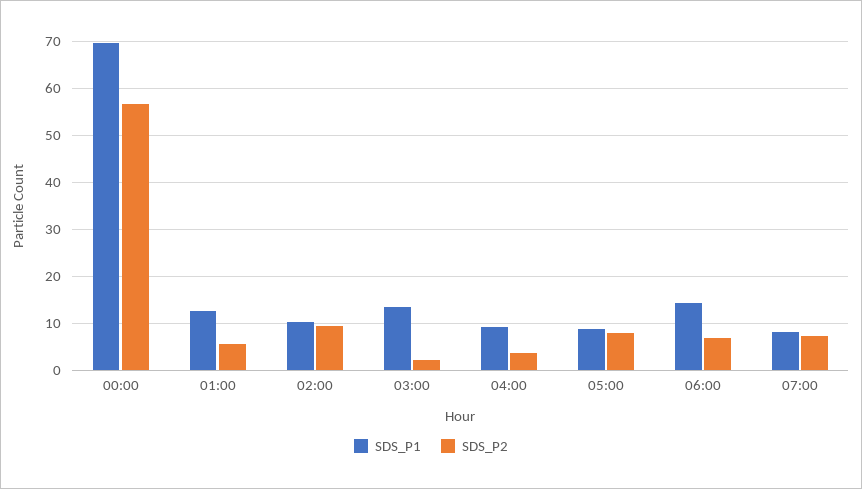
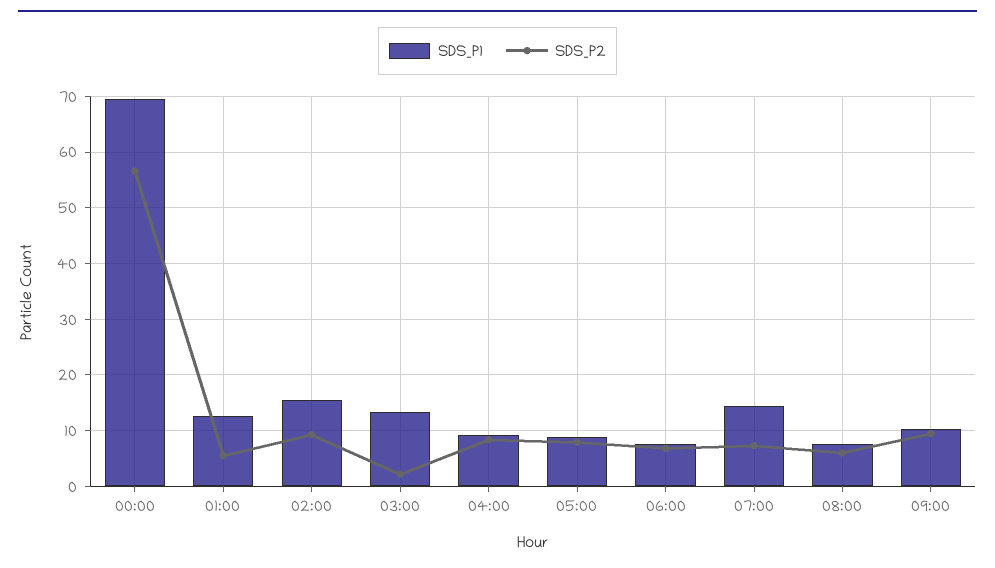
SDS_P1, 02:00: 10 -> 16
SDS_P2, 04:00: 4 -> 8
SDS_P1, 06:00: 14 -> 8
SDS_P1, 07:00: 8 -> 14
SDS_P1, 08:00: none -> 8
SDS_P2, 08:00: none -> 6
SDS_P1, 09:00: none -> 10
SDS_P2, 09:00: none -> 10

